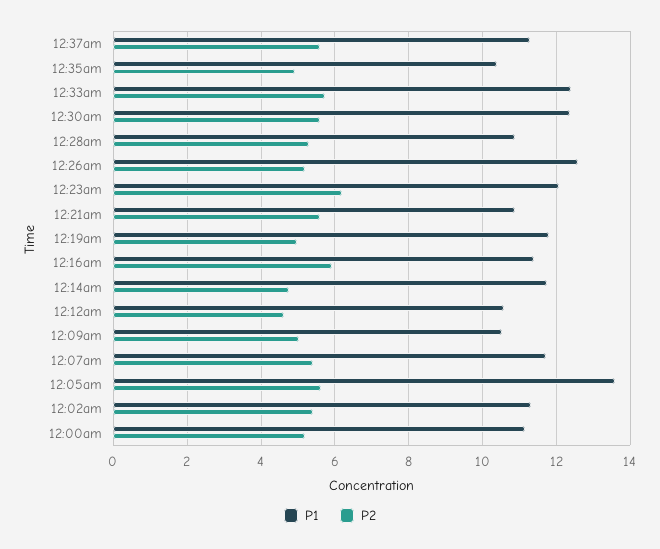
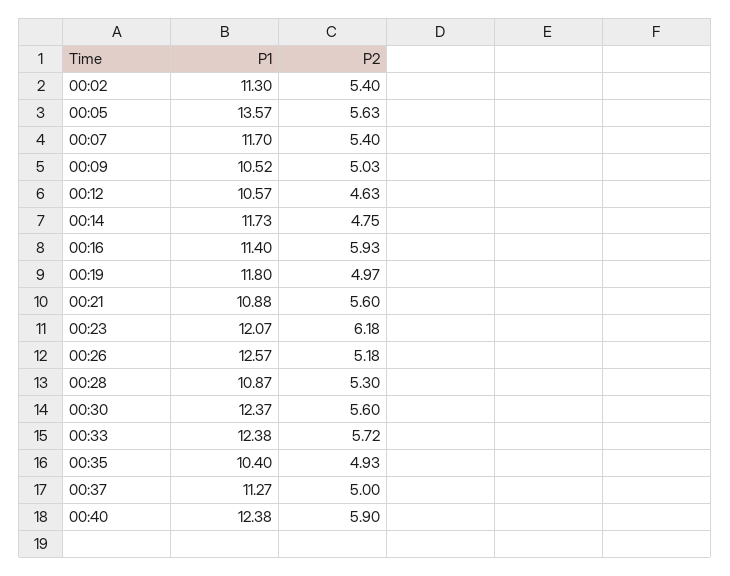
P2, 12:37am: 5.6 -> 5
P1, 12:00am: 11.2 -> none
P2, 12:00am: 5.2 -> none
P1, 00:40: none -> 12.38
P2, 00:40: none -> 5.9

